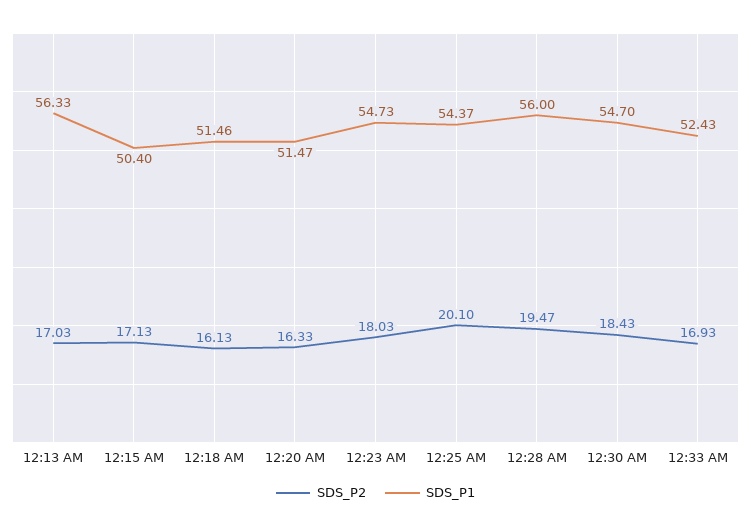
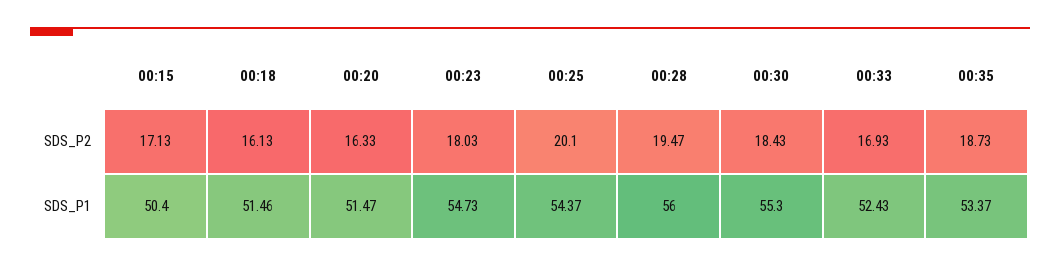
SDS_P2, 12:13 AM: 17.03 -> none
SDS_P1, 12:13 AM: 56.33 -> none
SDS_P1, 12:30 AM: 54.7 -> 55.3
SDS_P2, 00:35: none -> 18.73
SDS_P1, 00:35: none -> 53.37

